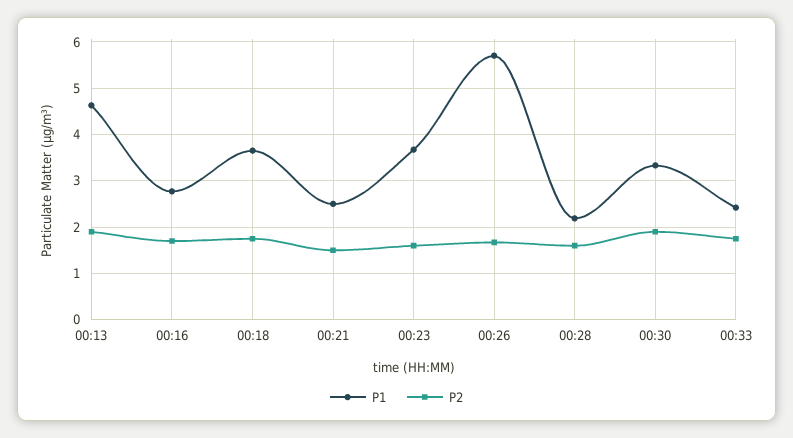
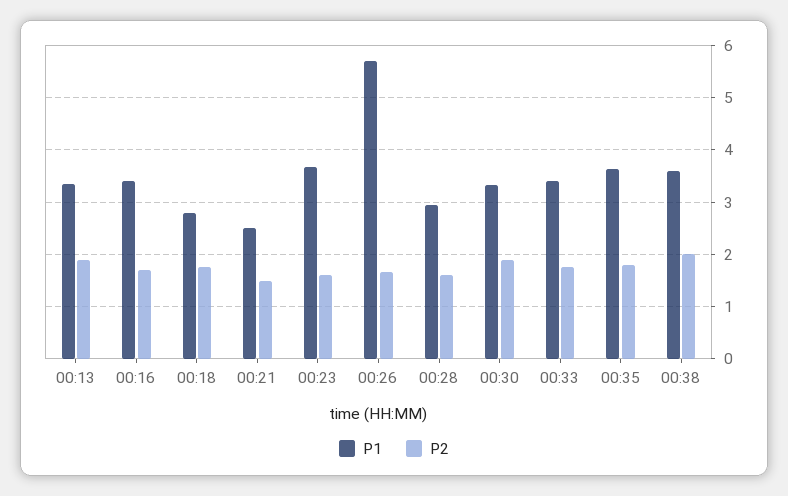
P1, 00:13: 4.6 -> 3.4
P1, 00:16: 2.8 -> 3.4
P1, 00:18: 3.6 -> 2.8
P1, 00:28: 2.2 -> 3
P1, 00:33: 2.4 -> 3.4
P1, 00:35: none -> 3.6
P2, 00:35: none -> 1.8
P1, 00:38: none -> 3.6
P2, 00:38: none -> 2

